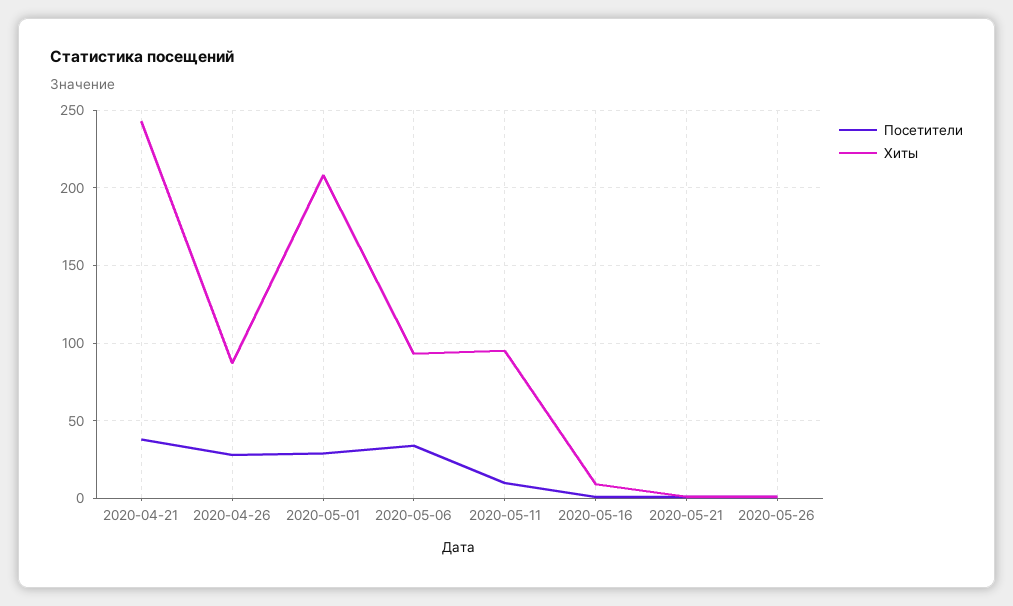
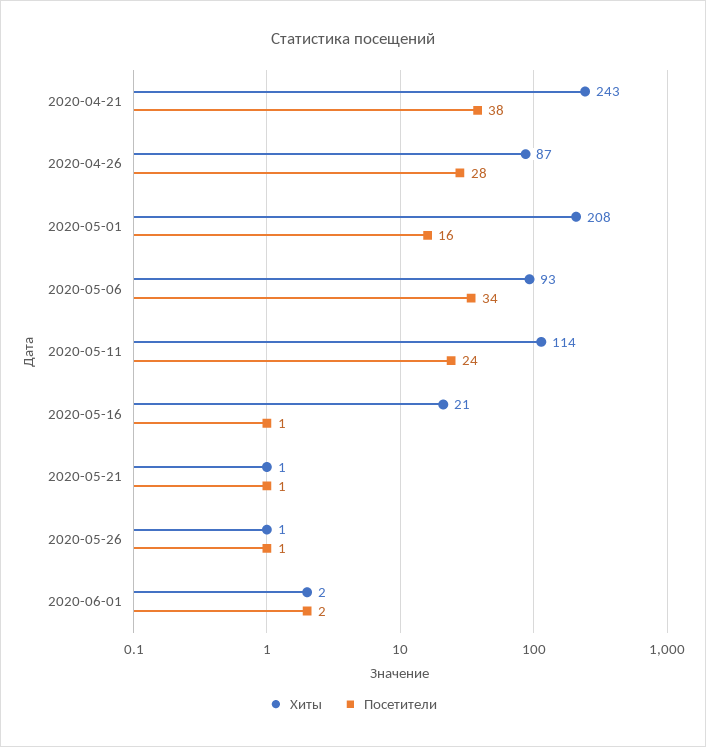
Посетители, 2020-05-01: 30 -> 16
Посетители, 2020-05-11: 10 -> 24
Хиты, 2020-05-11: 95 -> 114
Хиты, 2020-05-16: 10 -> 21
Хиты, 2020-06-01: none -> 2
Посетители, 2020-06-01: none -> 2

